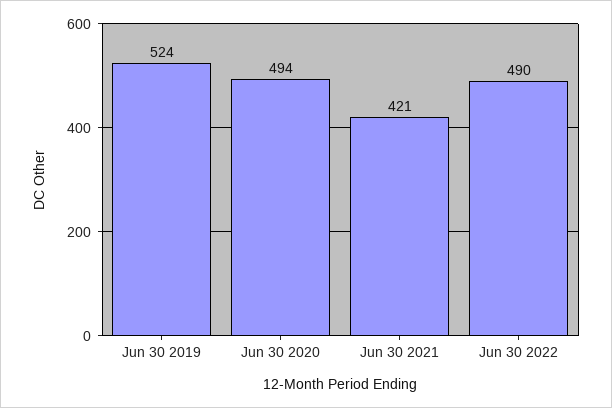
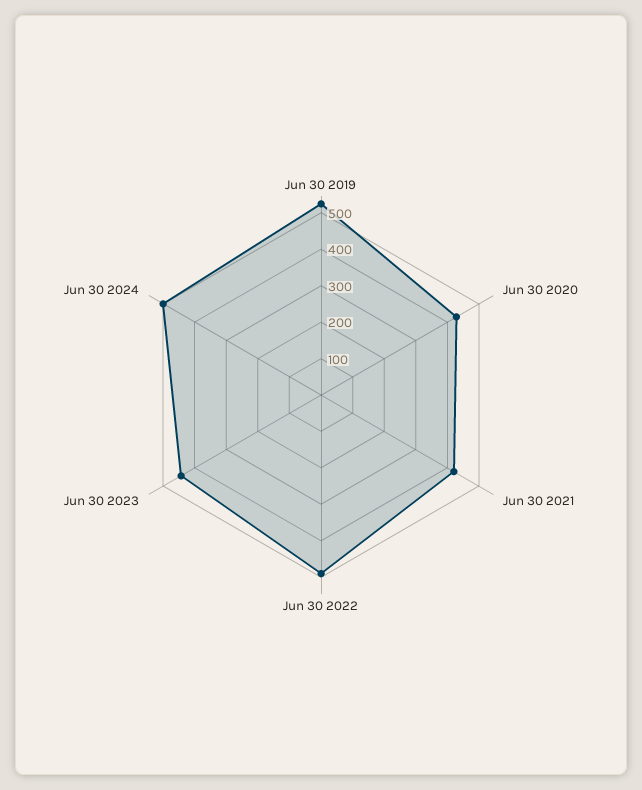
Jun 30 2020: 494 -> 425
Jun 30 2023: none -> 450
Jun 30 2024: none -> 500

